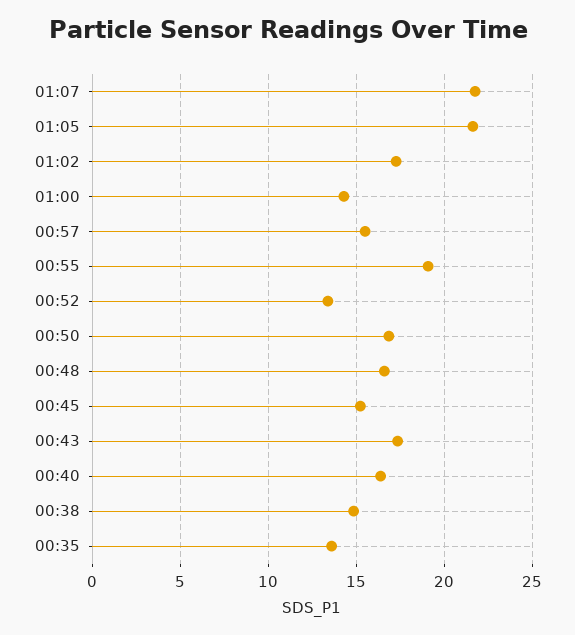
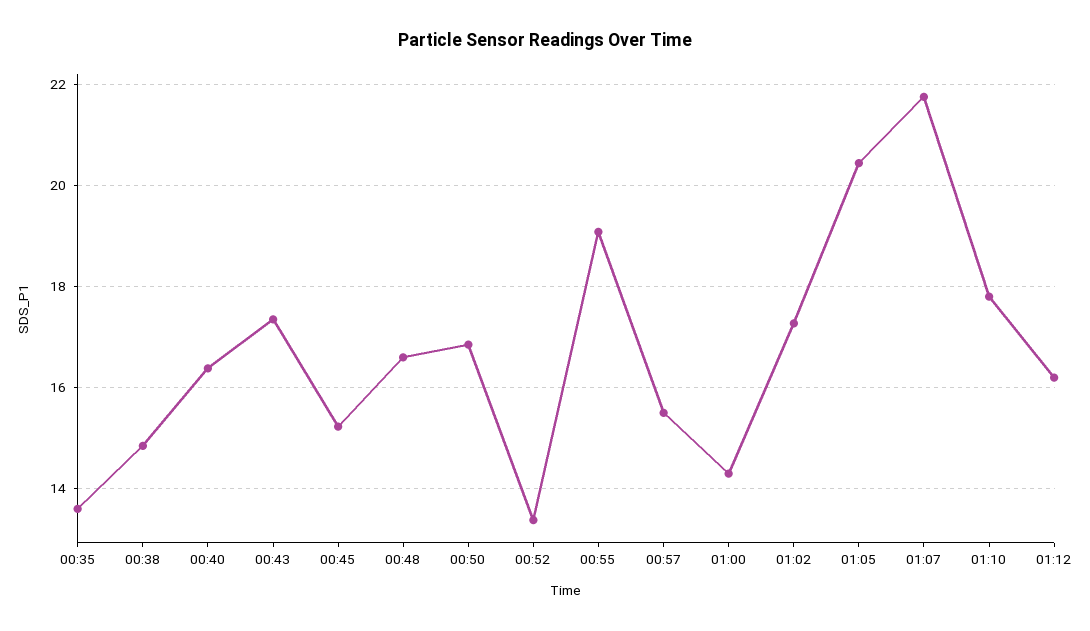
01:05: 21.5 -> 20.4
01:10: none -> 17.8
01:12: none -> 16.2

